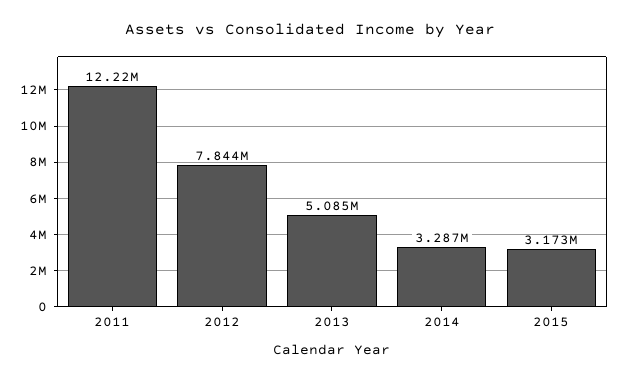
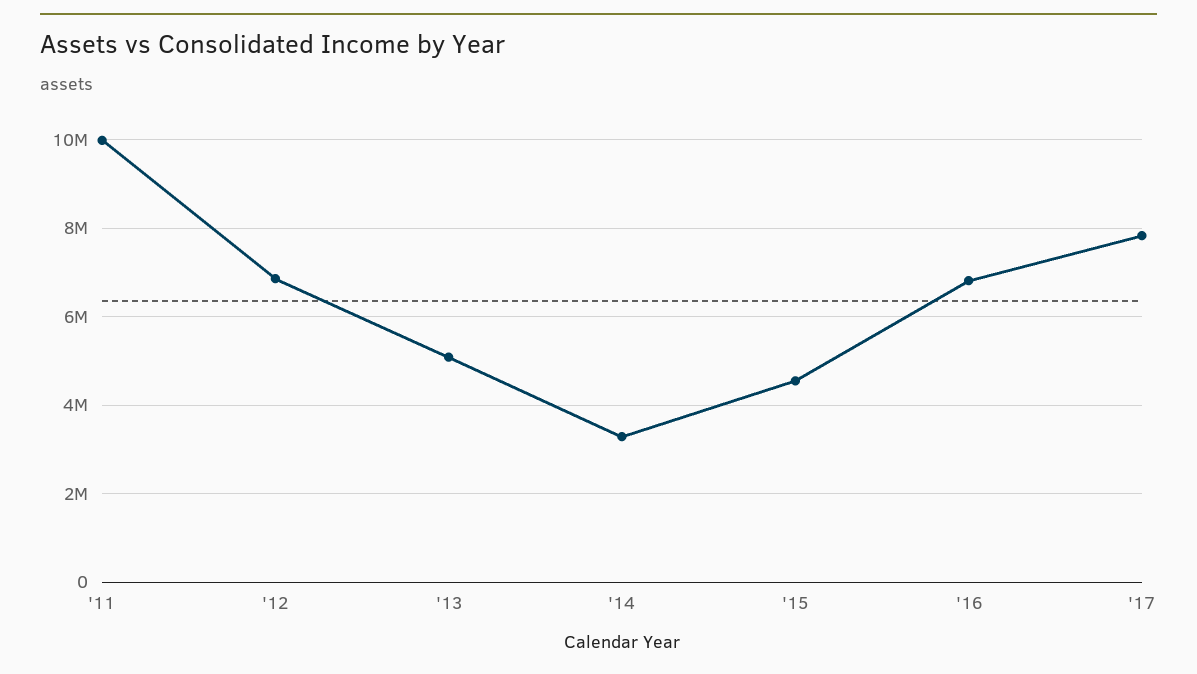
2011: 12220000 -> 10000000
2012: 7844000 -> 6800000
2015: 3173000 -> 4600000
'16: none -> 6800000
'17: none -> 7800000

